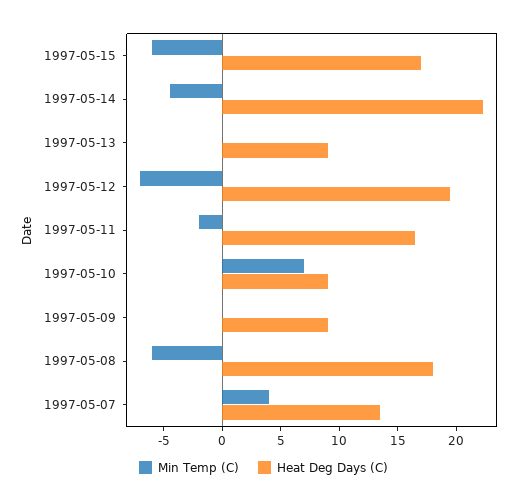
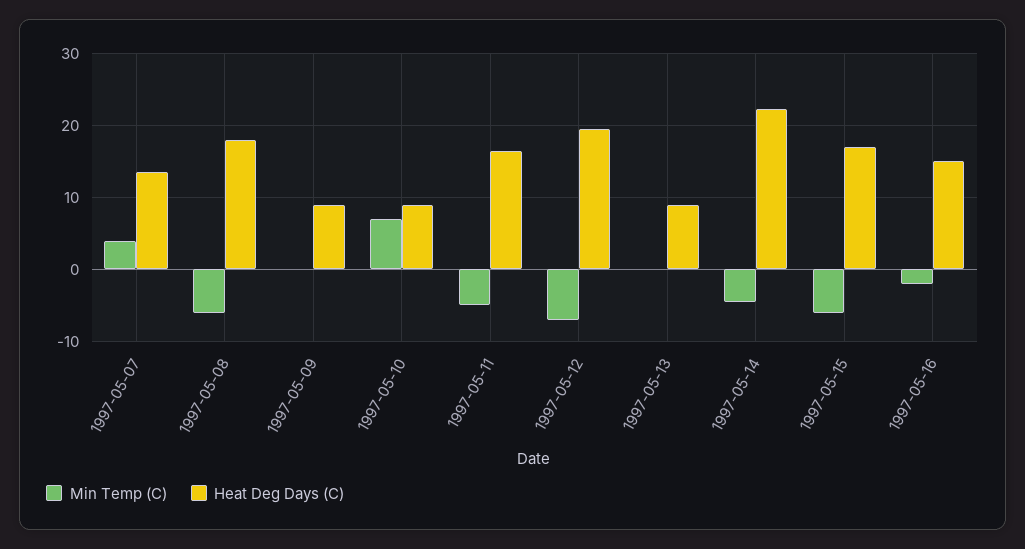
Min Temp (C), 1997-05-11: -2 -> -5
Min Temp (C), 1997-05-16: none -> -2
Heat Deg Days (C), 1997-05-16: none -> 15

